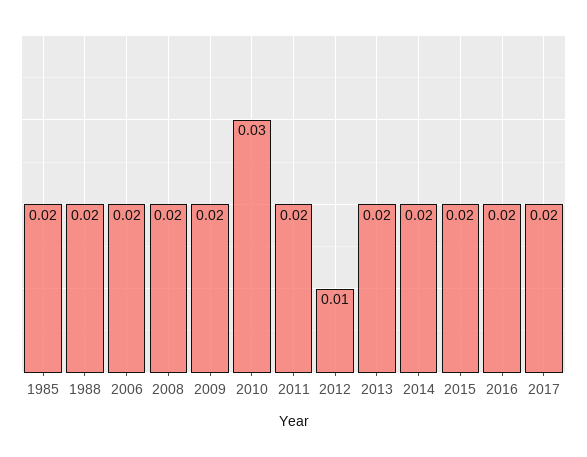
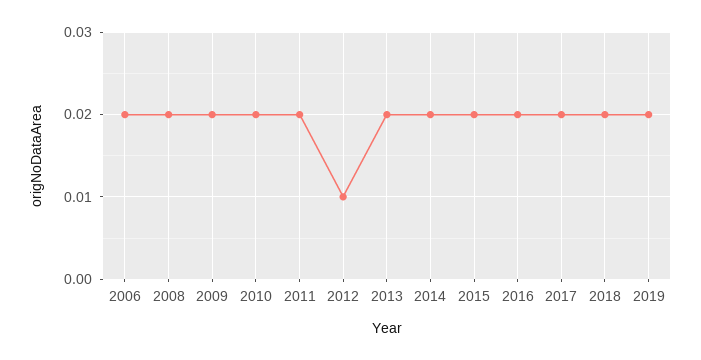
1985: 0.02 -> none
1988: 0.02 -> none
2010: 0.03 -> 0.02
2018: none -> 0.02
2019: none -> 0.02

